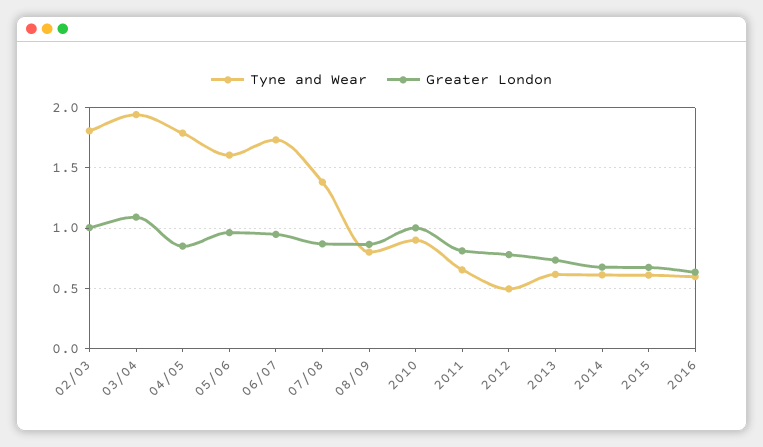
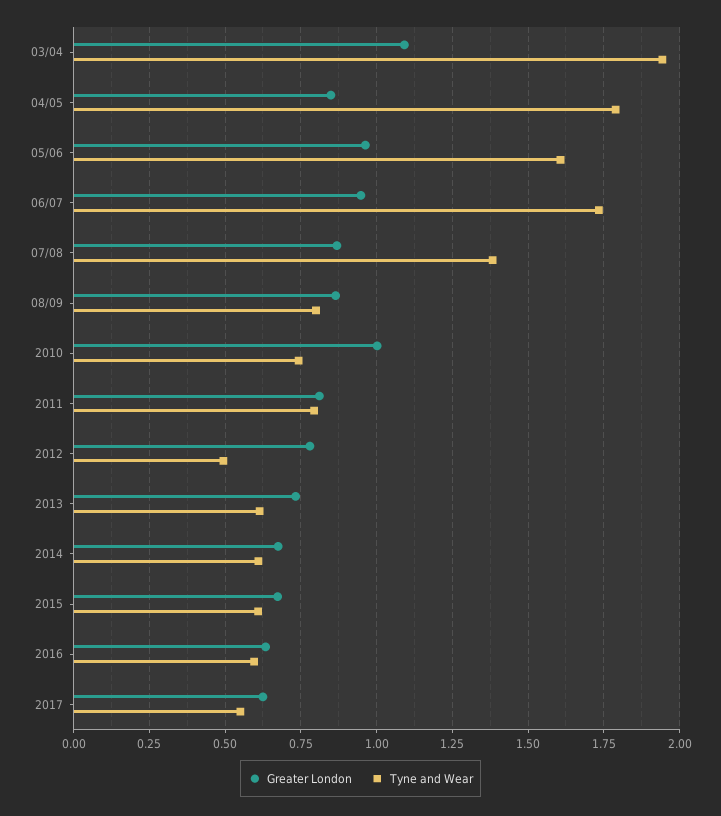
Tyne and Wear, 02/03: 1.8 -> none
Greater London, 02/03: 1 -> none
Tyne and Wear, 2010: 0.9 -> 0.75
Tyne and Wear, 2011: 0.65 -> 0.8
Greater London, 2017: none -> 0.625
Tyne and Wear, 2017: none -> 0.55

